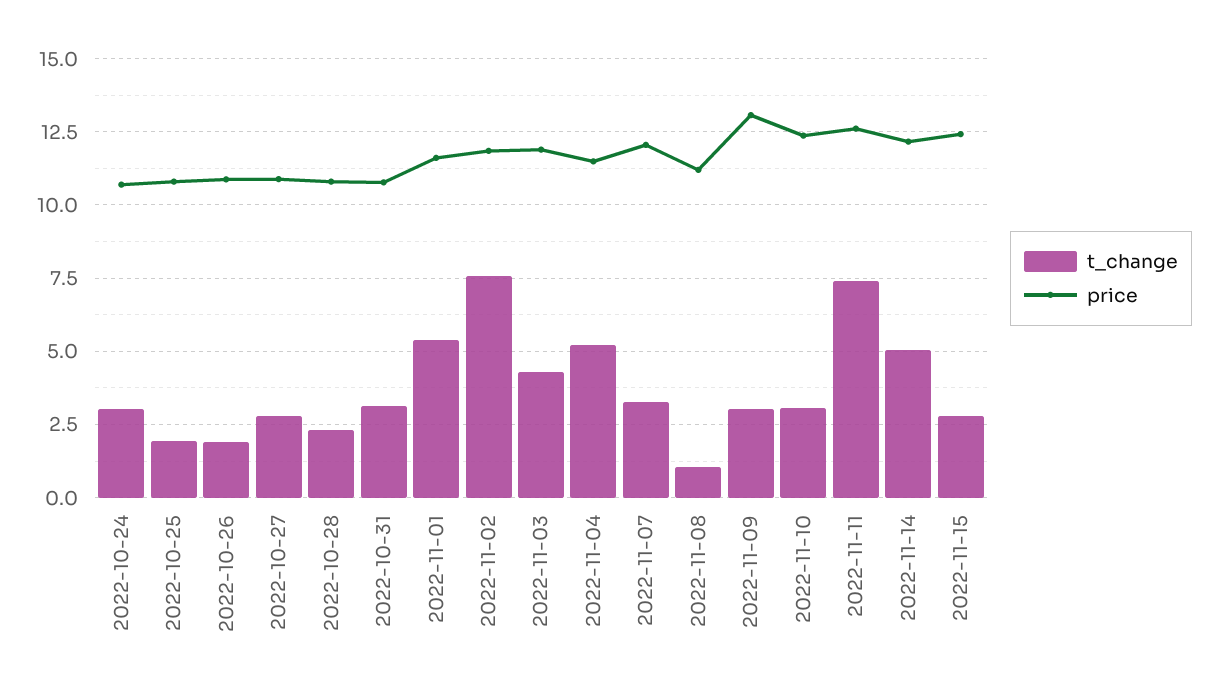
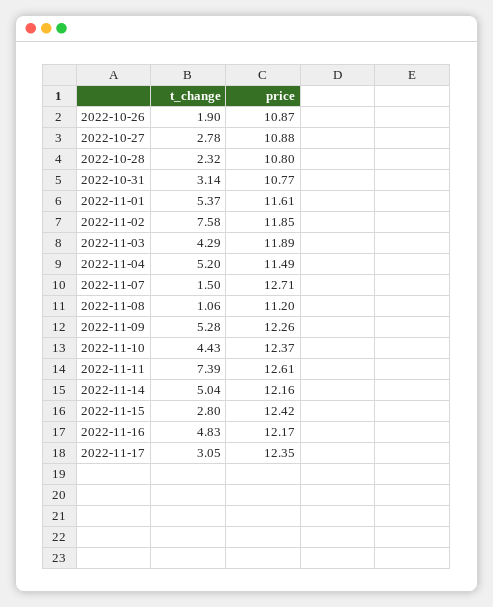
t_change, 2022-10-24: 3 -> none
price, 2022-10-24: 10.75 -> none
t_change, 2022-10-25: 2 -> none
price, 2022-10-25: 10.75 -> none
t_change, 2022-11-07: 3.25 -> 1.5
price, 2022-11-07: 12 -> 12.71
t_change, 2022-11-09: 3 -> 5.28
price, 2022-11-09: 13 -> 12.26
t_change, 2022-11-10: 3 -> 4.43
t_change, 2022-11-16: none -> 4.83
price, 2022-11-16: none -> 12.17
t_change, 2022-11-17: none -> 3.05
price, 2022-11-17: none -> 12.35

